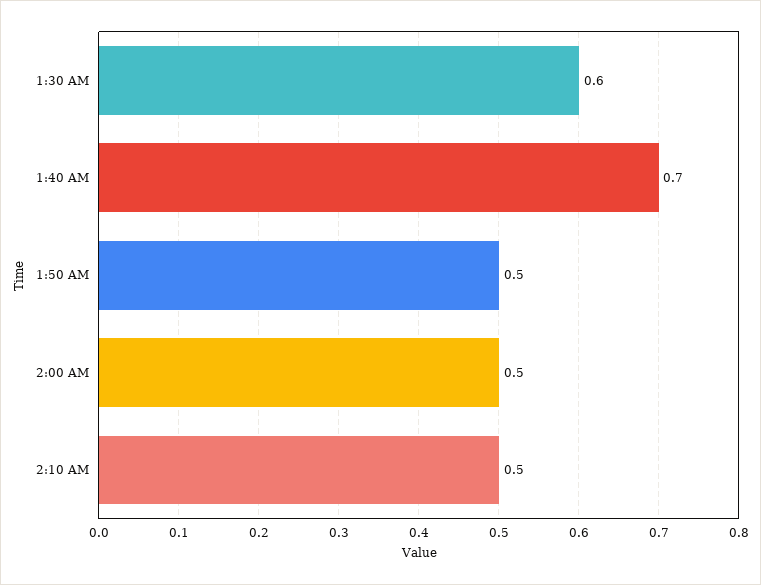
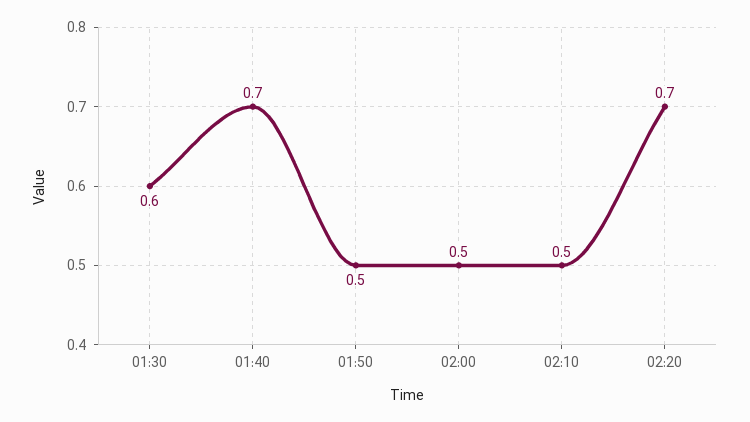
02:20: none -> 0.7

